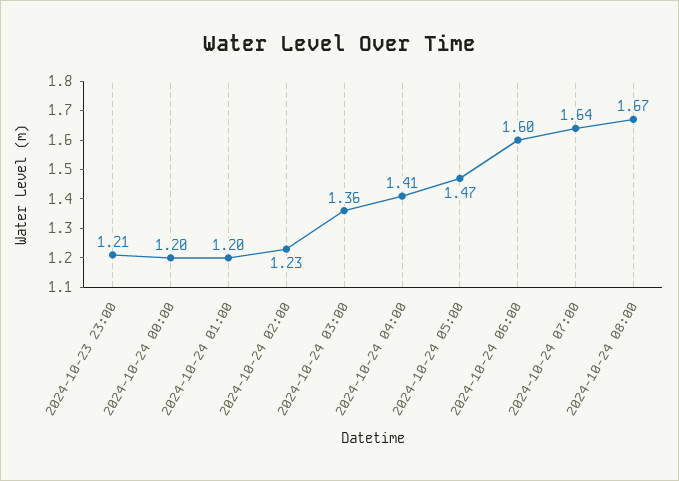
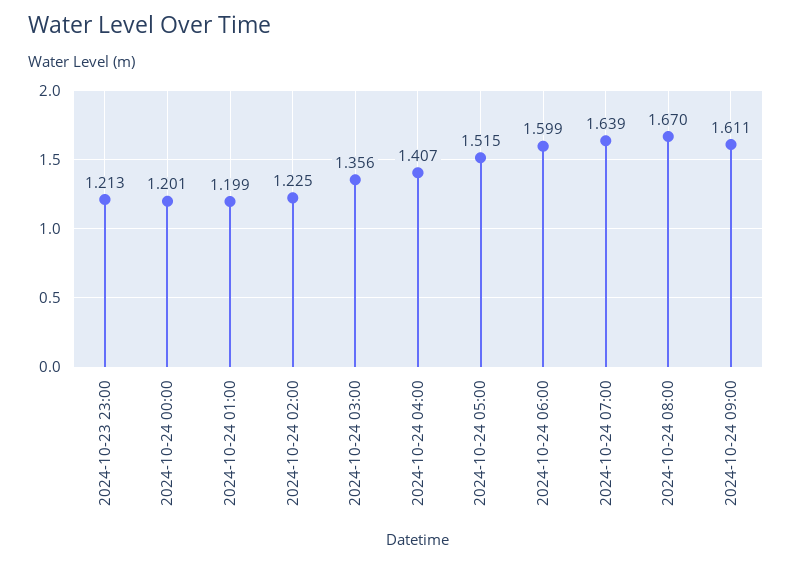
2024-10-24 05:00: 1.47 -> 1.515
2024-10-24 09:00: none -> 1.611

